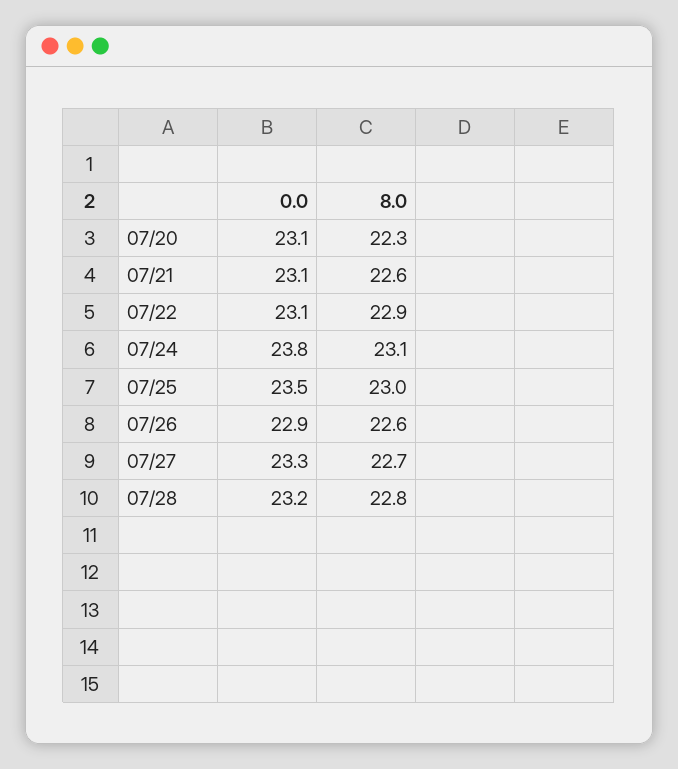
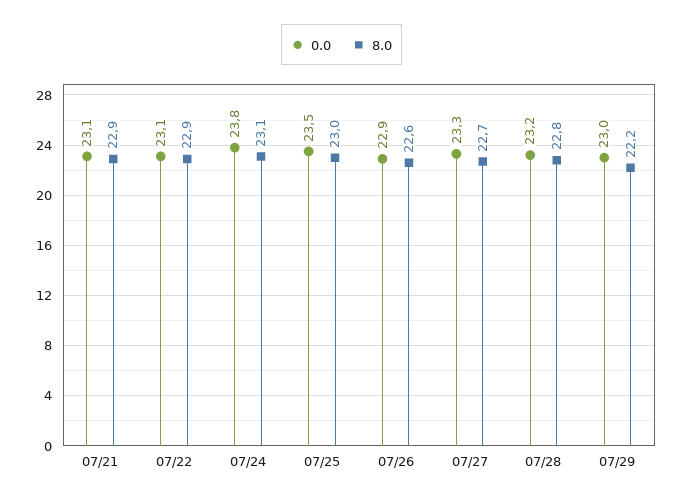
0.0, 07/20: 23.1 -> none
8.0, 07/20: 22.3 -> none
8.0, 07/21: 22.6 -> 22.9
0.0, 07/29: none -> 23
8.0, 07/29: none -> 22.2

